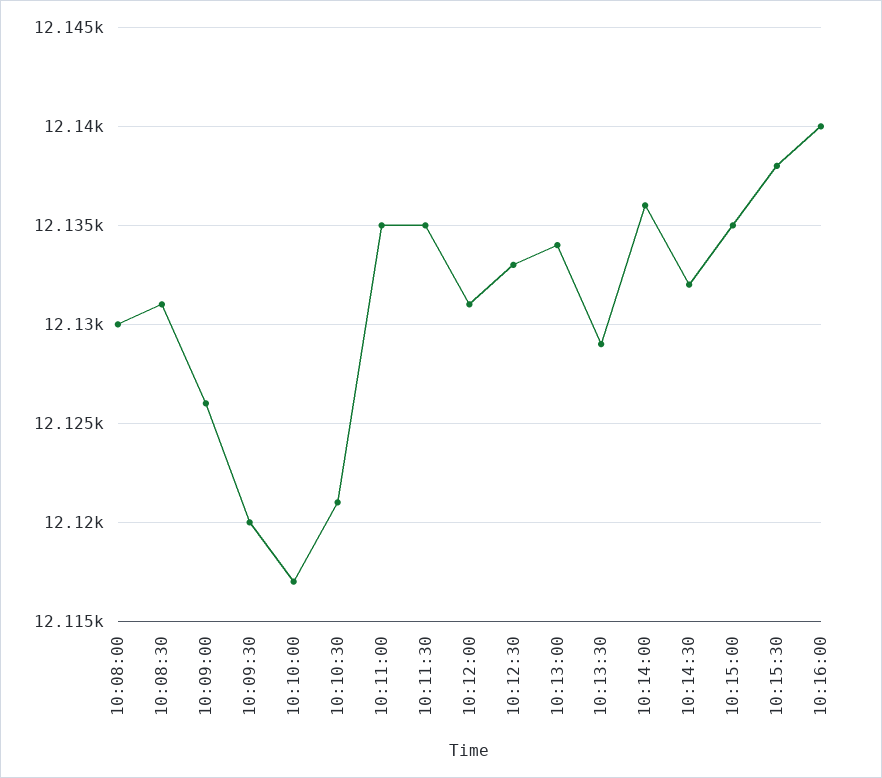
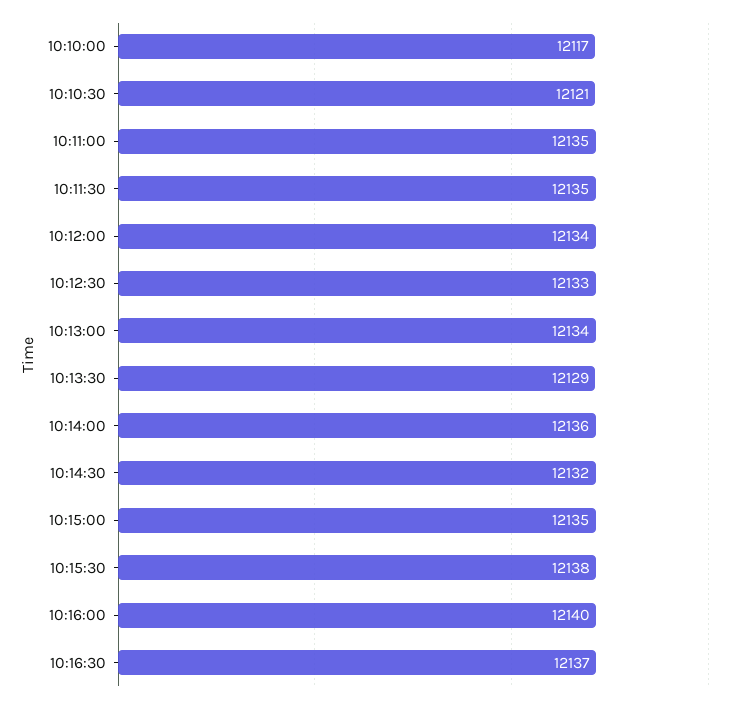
10:08:00: 12130 -> none
10:08:30: 12131 -> none
10:09:00: 12126 -> none
10:09:30: 12120 -> none
10:12:00: 12131 -> 12134
10:16:30: none -> 12137

